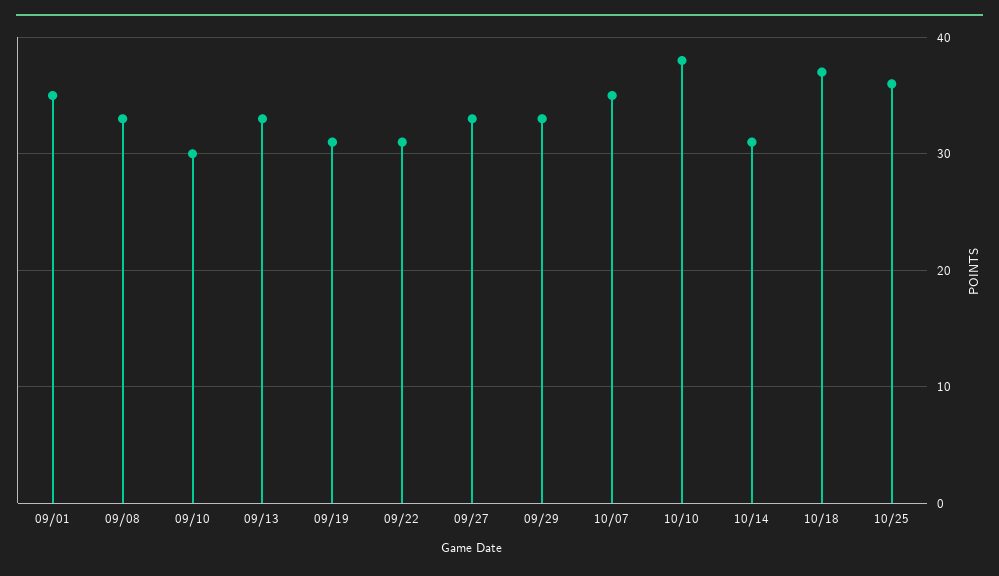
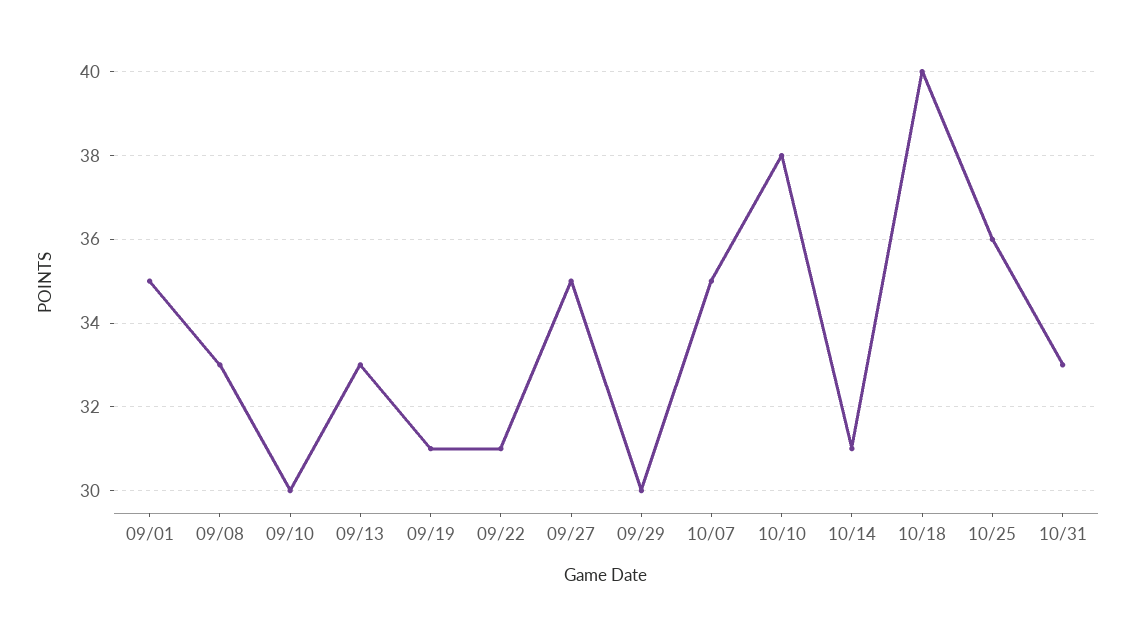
09/27: 33 -> 35
09/29: 33 -> 30
10/18: 37 -> 40
10/31: none -> 33

